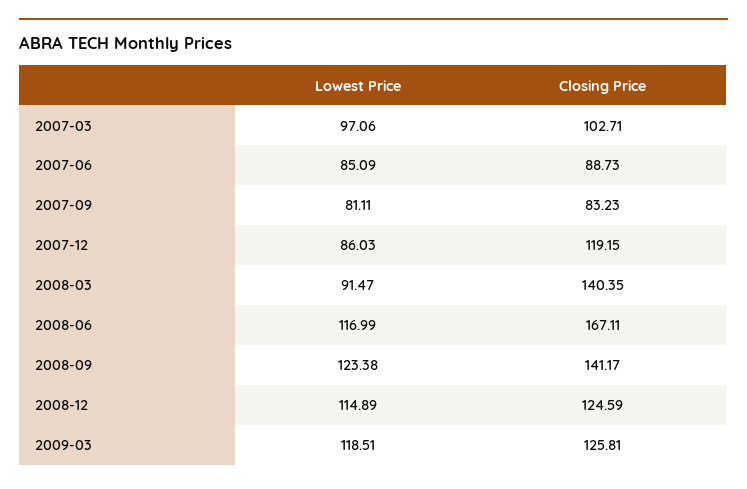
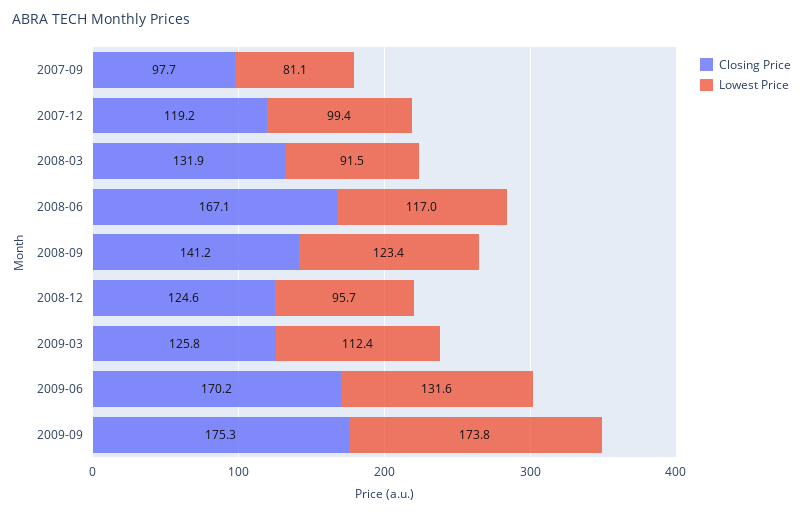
Lowest Price, 2007-03: 97.06 -> none
Closing Price, 2007-03: 102.71 -> none
Lowest Price, 2007-06: 85.09 -> none
Closing Price, 2007-06: 88.73 -> none
Closing Price, 2007-09: 83.23 -> 97.7
Lowest Price, 2007-12: 86.03 -> 99.4
Closing Price, 2008-03: 140.35 -> 131.9
Lowest Price, 2008-12: 114.89 -> 95.7
Lowest Price, 2009-03: 118.51 -> 112.4
Closing Price, 2009-06: none -> 170.2
Lowest Price, 2009-06: none -> 131.6
Closing Price, 2009-09: none -> 175.3
Lowest Price, 2009-09: none -> 173.8

